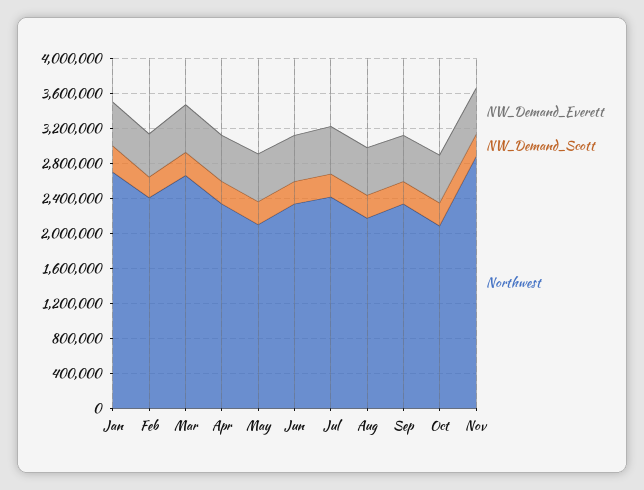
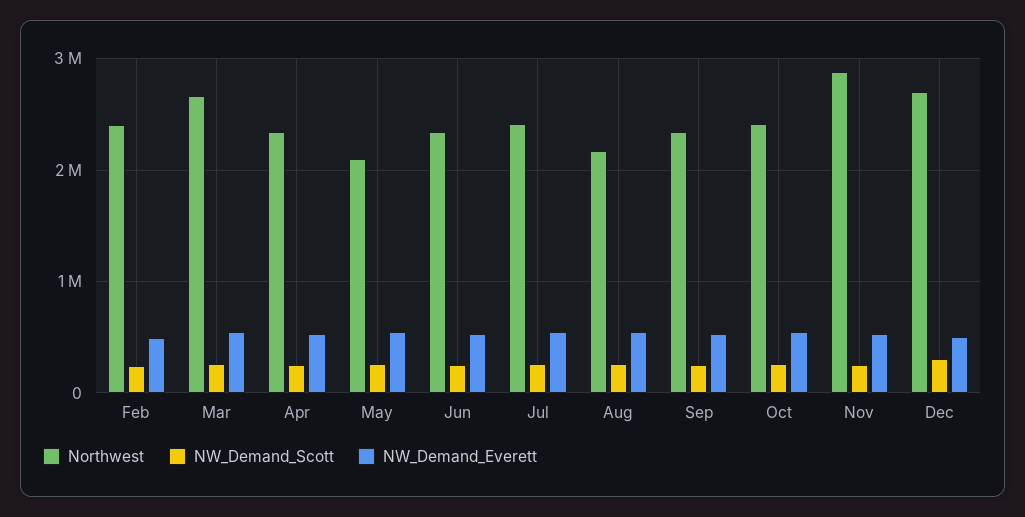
NW_Demand_Everett, Jan: 500000 -> none
NW_Demand_Scott, Jan: 300000 -> none
Northwest, Jan: 2700000 -> none
Northwest, Oct: 2100000 -> 2400000
Northwest, Dec: none -> 2700000
NW_Demand_Scott, Dec: none -> 300000
NW_Demand_Everett, Dec: none -> 500000

